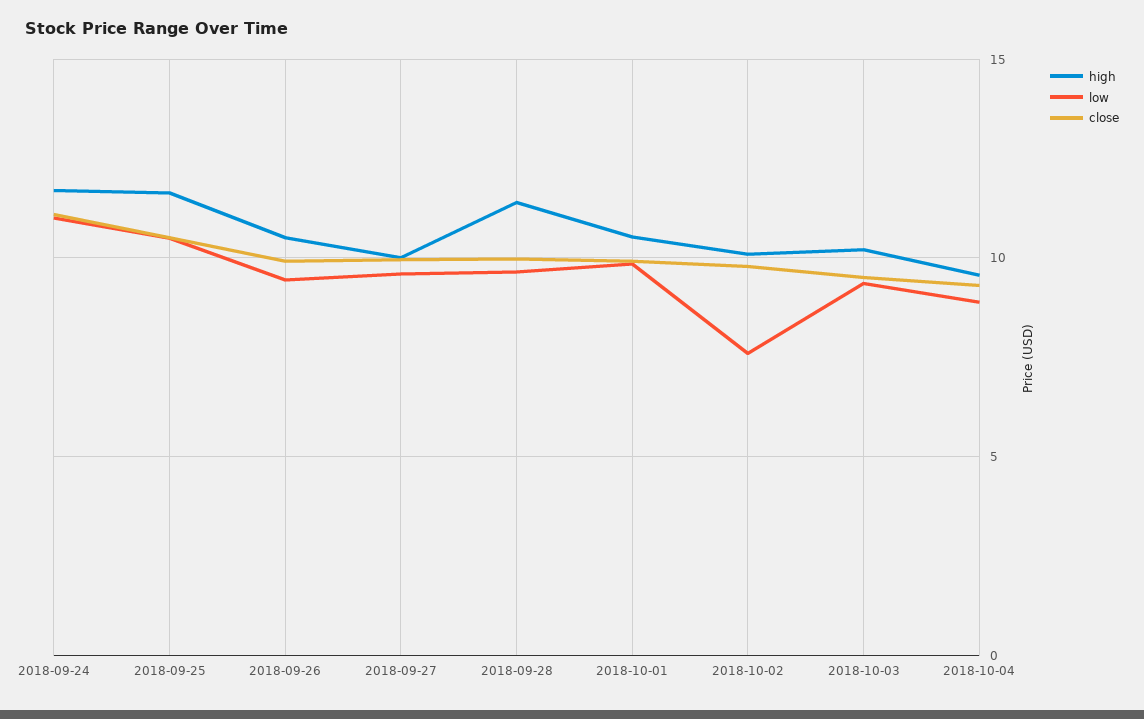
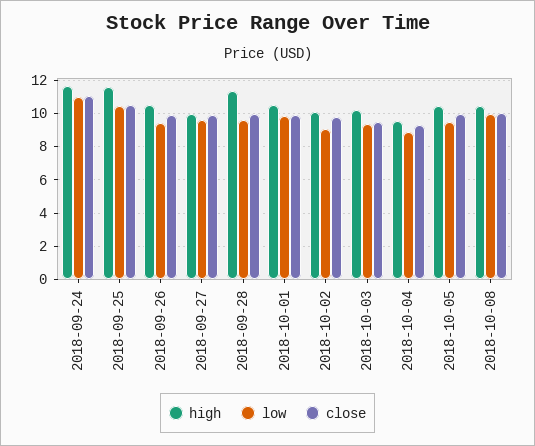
low, 2018-10-02: 7.5 -> 9
high, 2018-10-05: none -> 10.5
low, 2018-10-05: none -> 9.5
close, 2018-10-05: none -> 10
high, 2018-10-08: none -> 10.5
low, 2018-10-08: none -> 10
close, 2018-10-08: none -> 10

